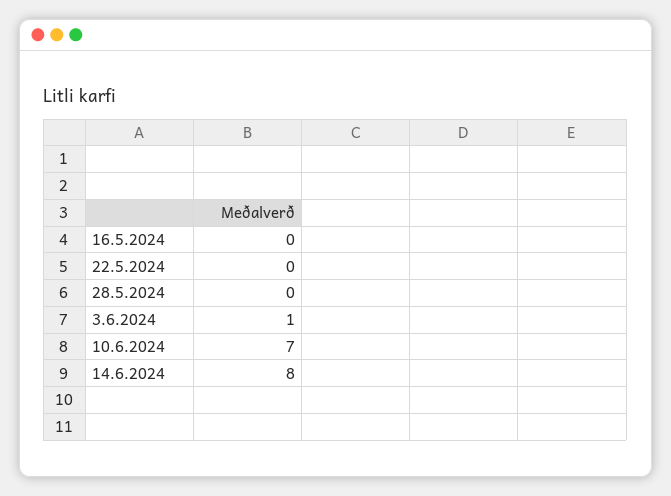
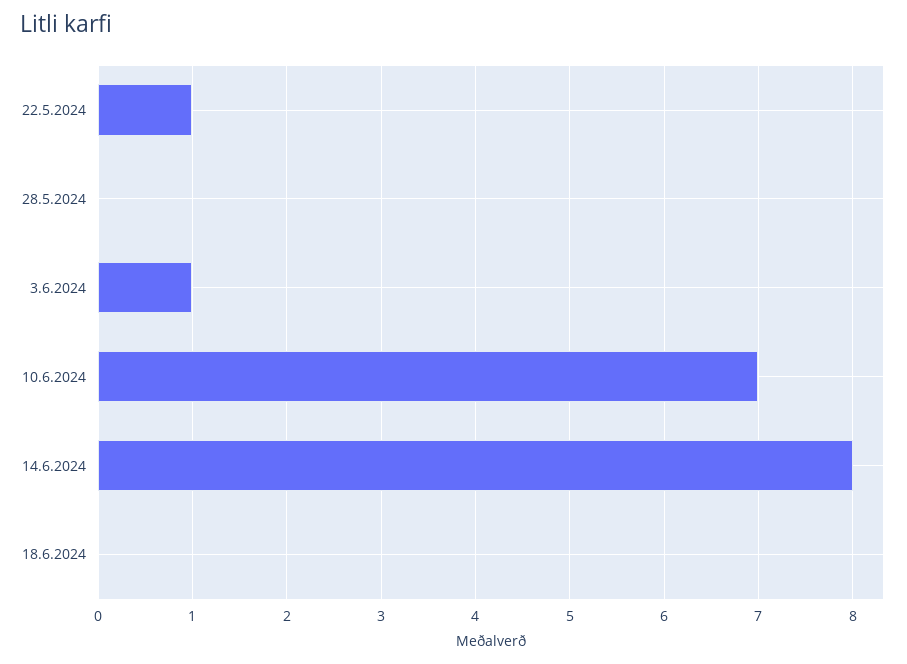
16.5.2024: 0 -> none
22.5.2024: 0 -> 1
18.6.2024: none -> 0

